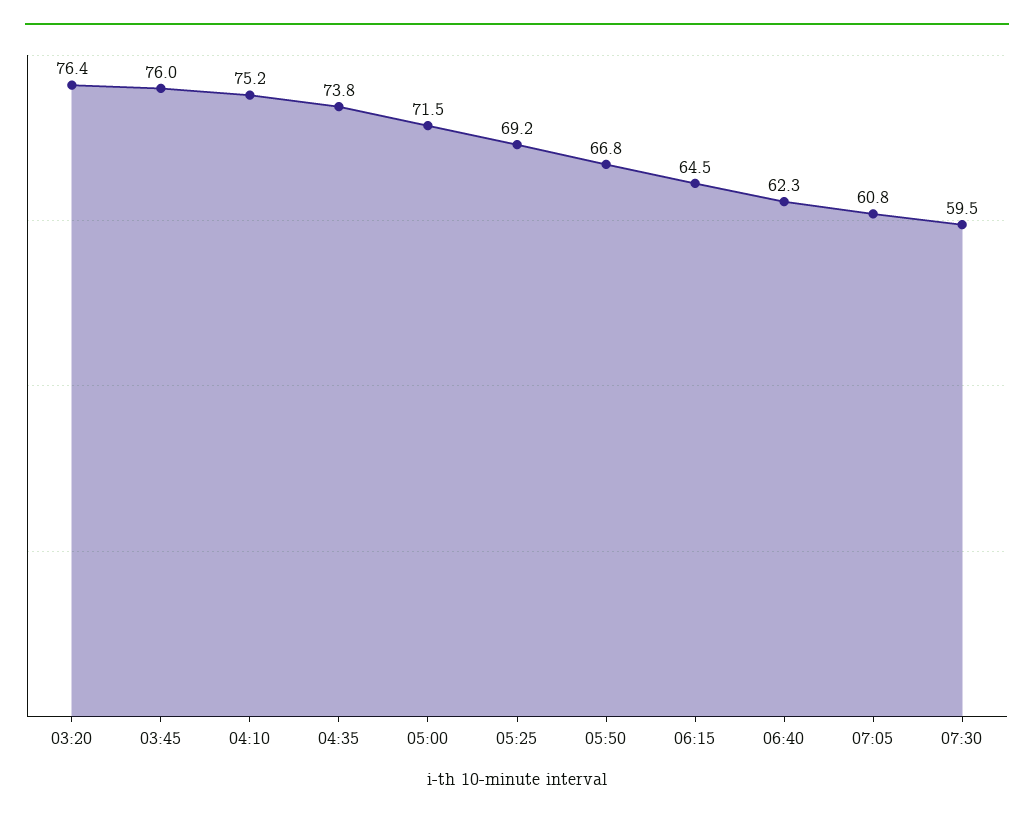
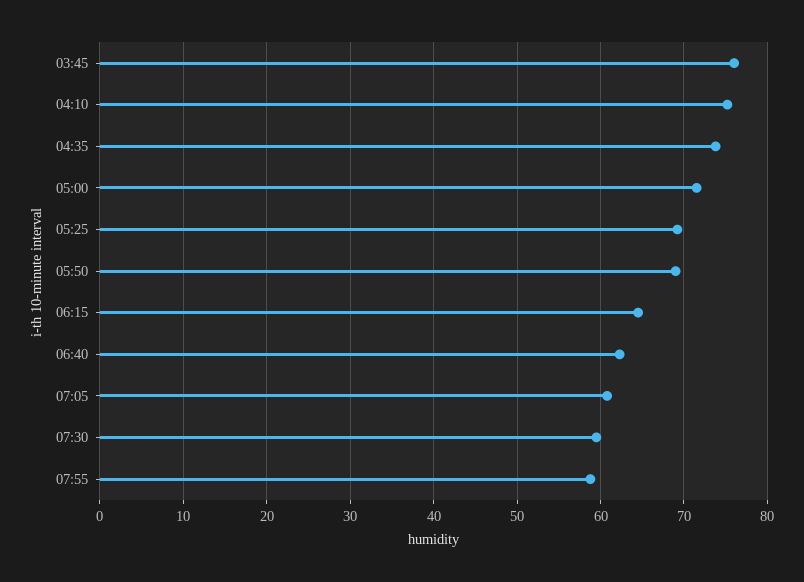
03:20: 76.4 -> none
05:50: 66.8 -> 69
07:55: none -> 59

